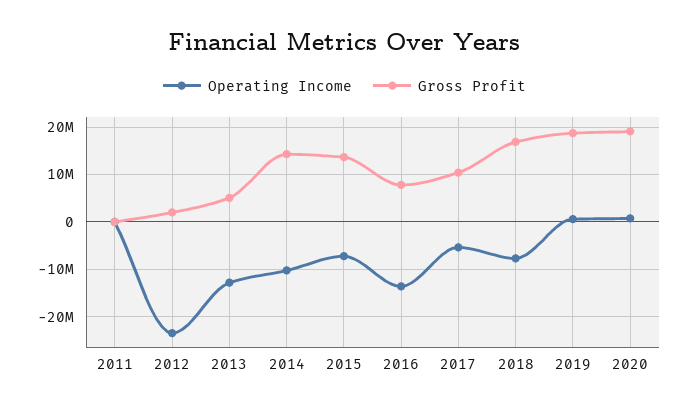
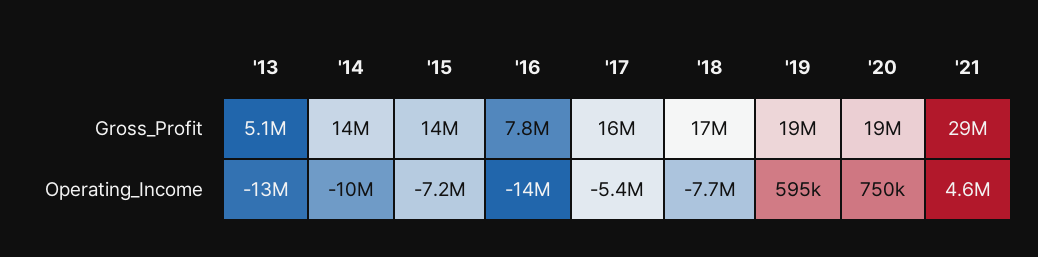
Operating Income, 2011: 0 -> none
Gross Profit, 2011: 0 -> none
Operating Income, 2012: -24000000 -> none
Gross Profit, 2012: 2000000 -> none
Gross Profit, 2017: 10000000 -> 16000000
Gross Profit, '21: none -> 29000000
Operating Income, '21: none -> 4600000

